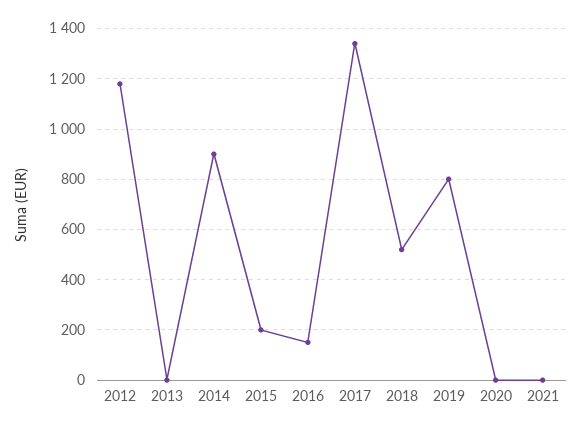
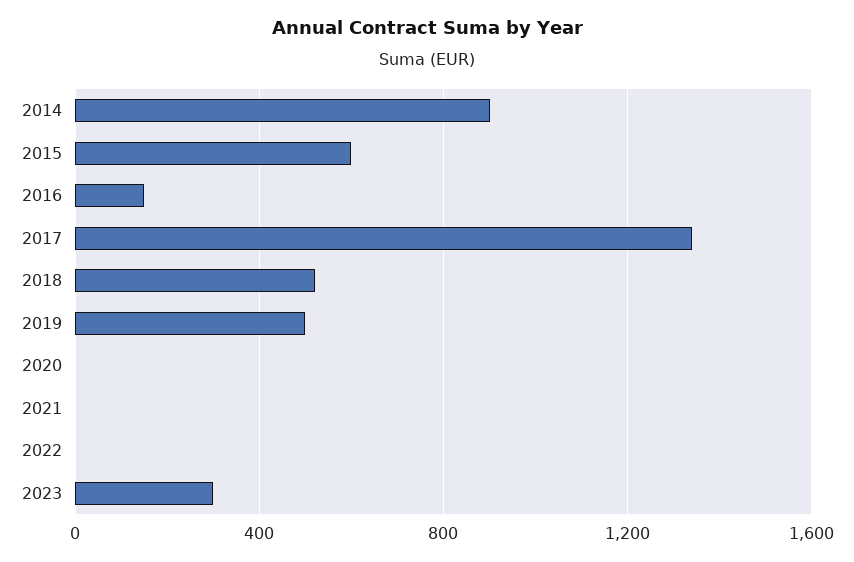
2012: 1175 -> none
2013: 0 -> none
2015: 200 -> 600
2019: 800 -> 500
2022: none -> 0
2023: none -> 300

